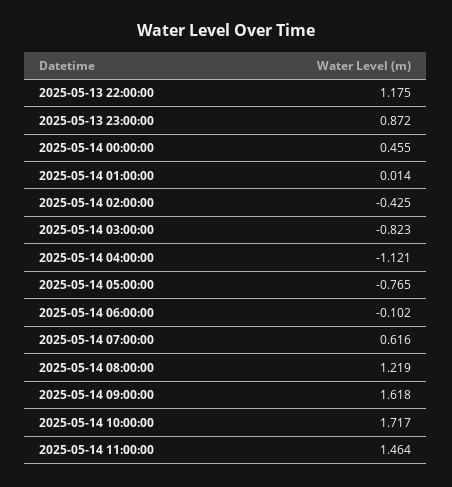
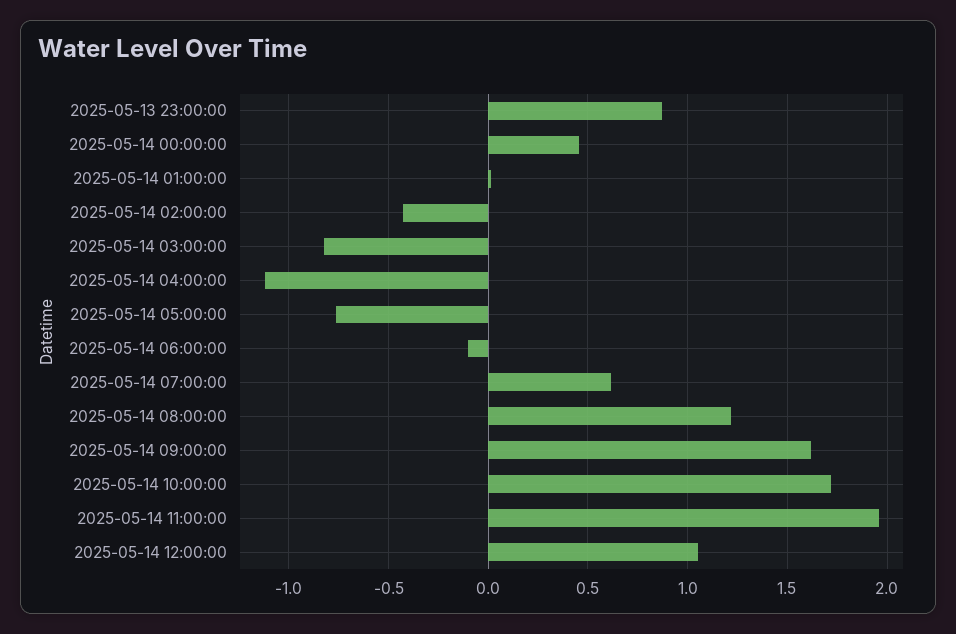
2025-05-13 22:00:00: 1.175 -> none
2025-05-14 11:00:00: 1.464 -> 1.95
2025-05-14 12:00:00: none -> 1.05

